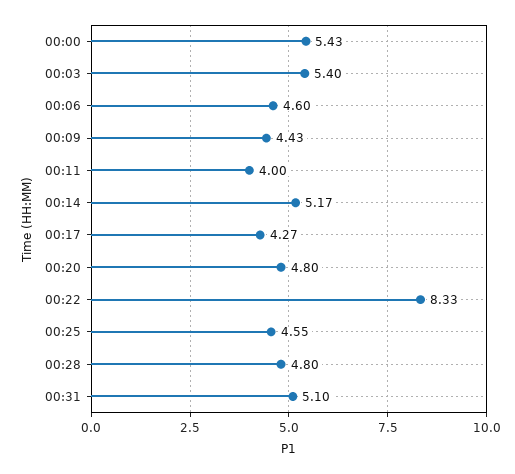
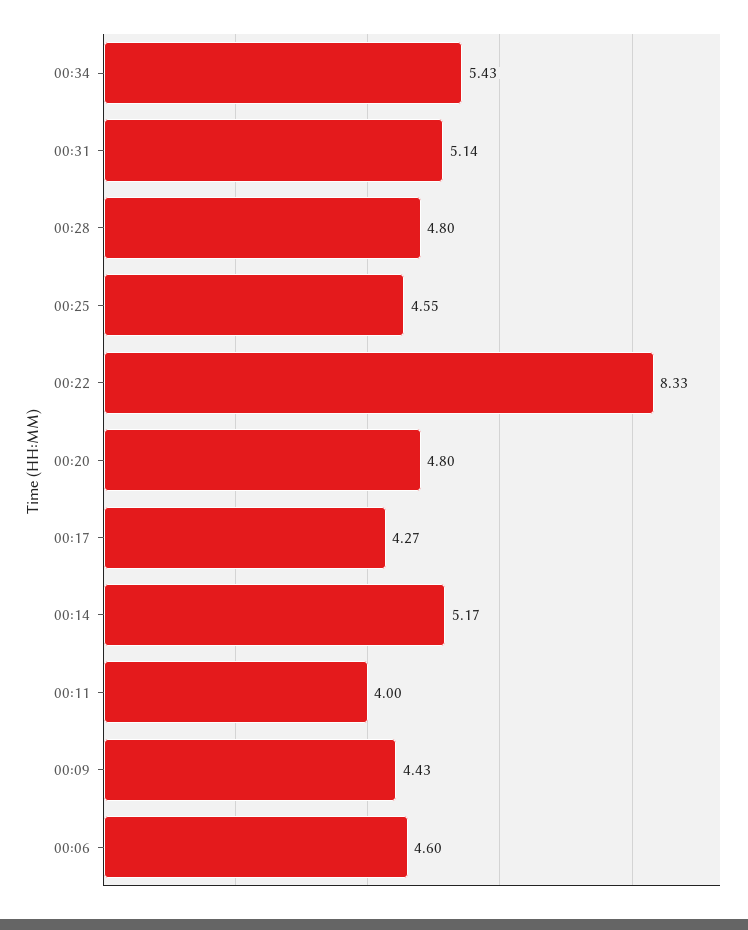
00:00: 5.43 -> none
00:03: 5.4 -> none
00:31: 5.1 -> 5.14
00:34: none -> 5.43

